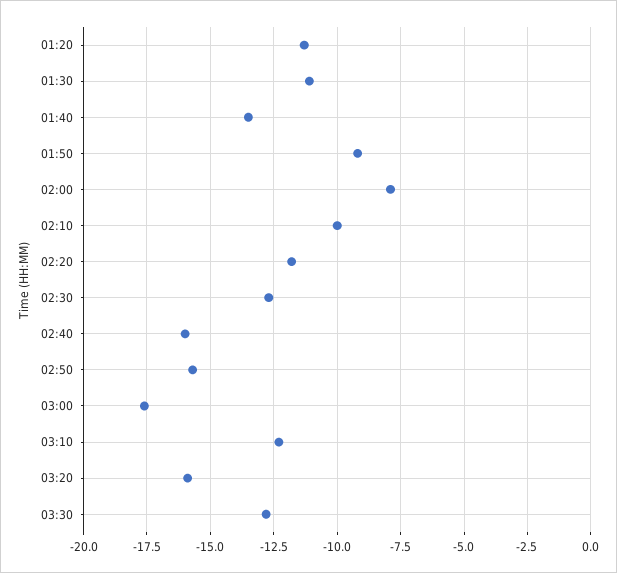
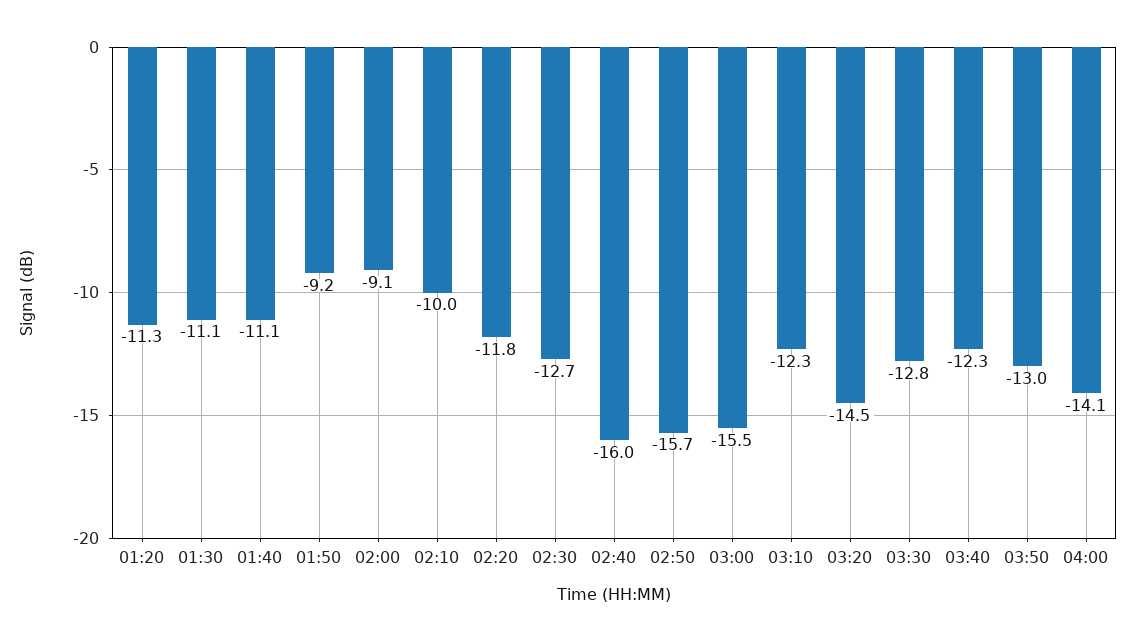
01:40: -13.5 -> -11.1
02:00: -8 -> -9.1
03:00: -17.5 -> -15.5
03:20: -16 -> -14.5
03:40: none -> -12.3
03:50: none -> -13
04:00: none -> -14.1

